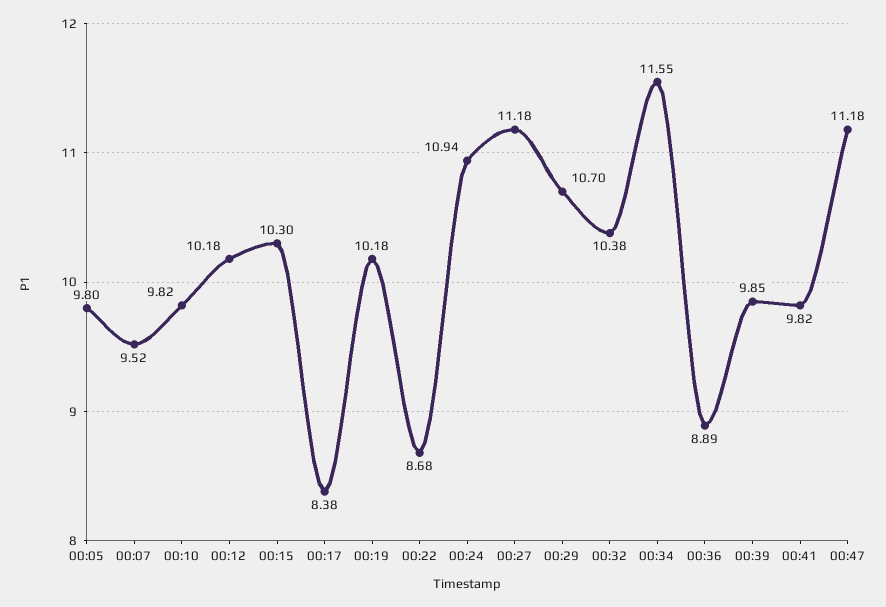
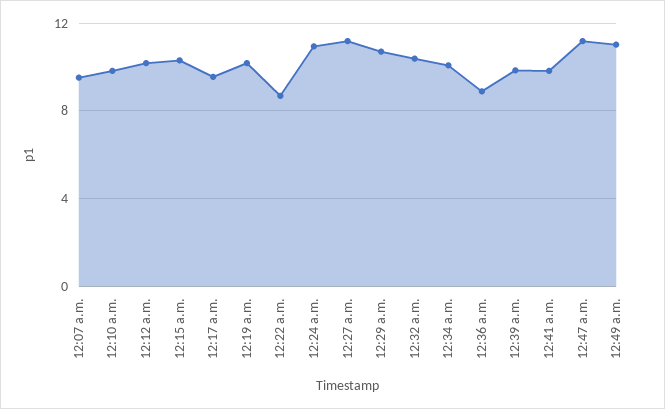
00:05: 9.8 -> none
00:17: 8.38 -> 9.5
00:34: 11.55 -> 10
12:49 a.m.: none -> 11

